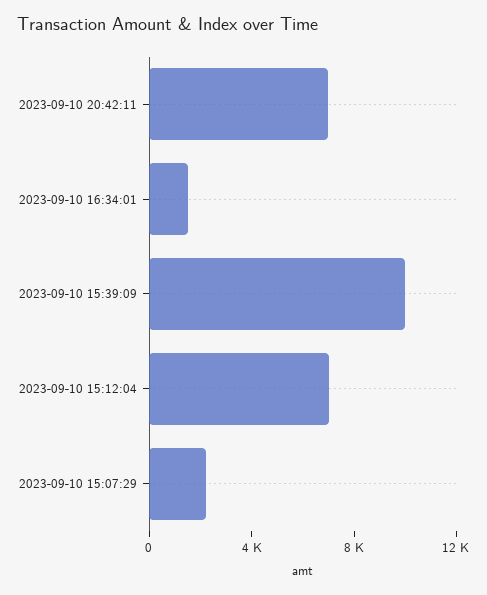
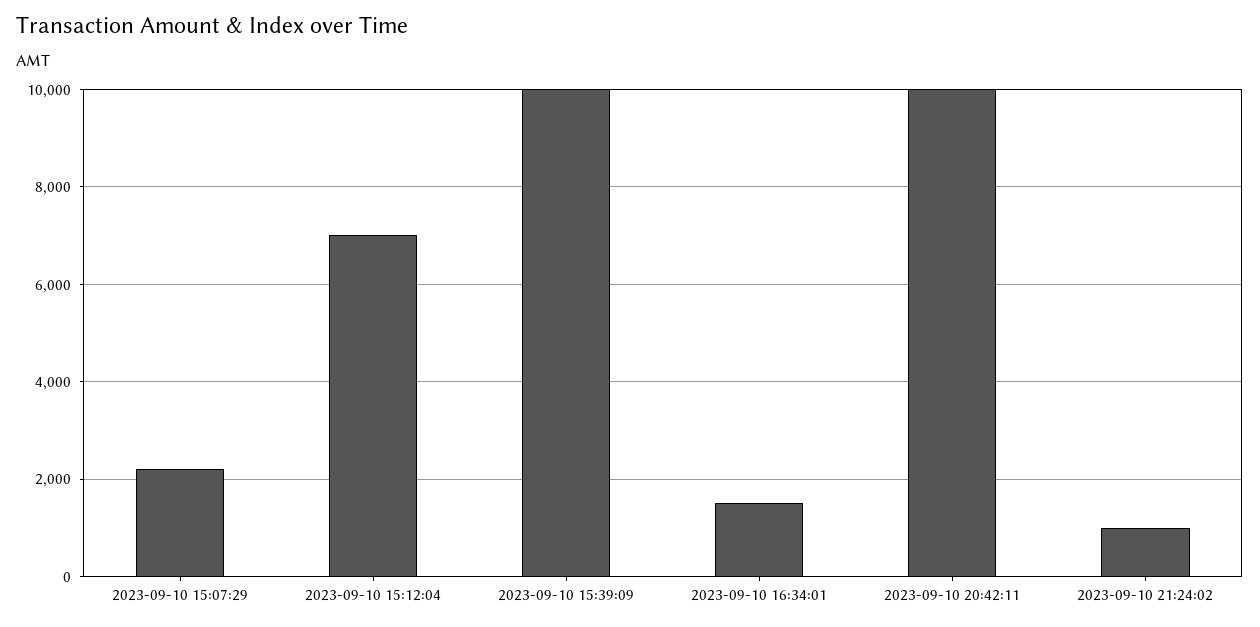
2023-09-10 20:42:11: 7000 -> 10000
2023-09-10 21:24:02: none -> 1000

